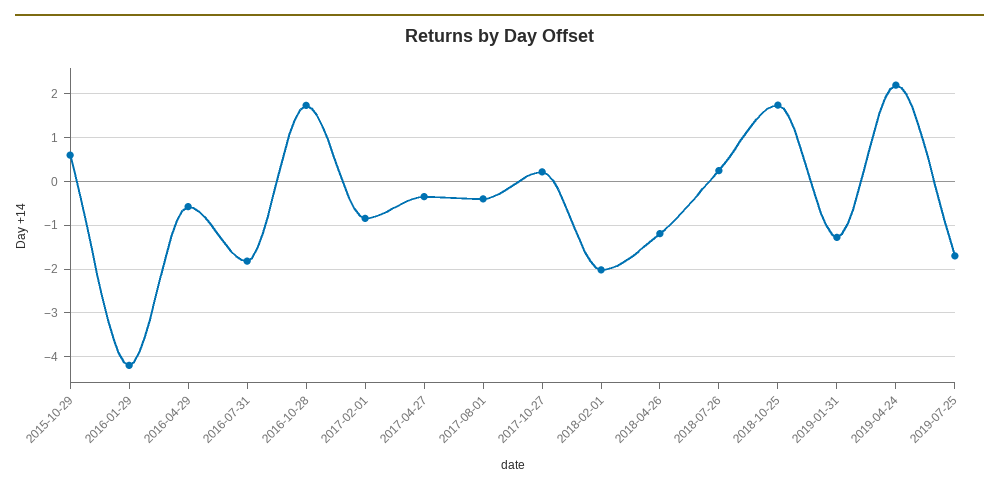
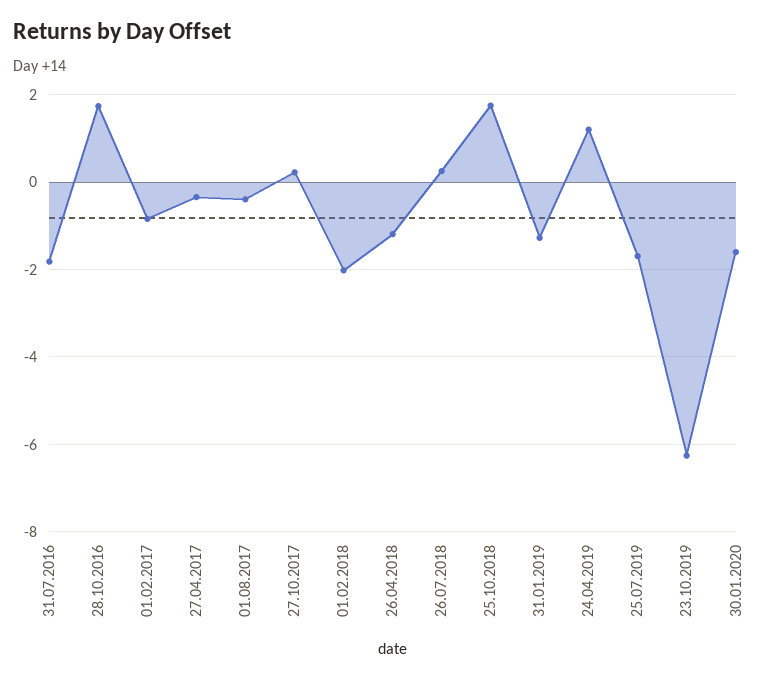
2015-10-29: 0.6 -> none
2016-01-29: -4.2 -> none
2016-04-29: -0.6 -> none
2019-04-24: 2.2 -> 1.2
23.10.2019: none -> -6.2
30.01.2020: none -> -1.6

